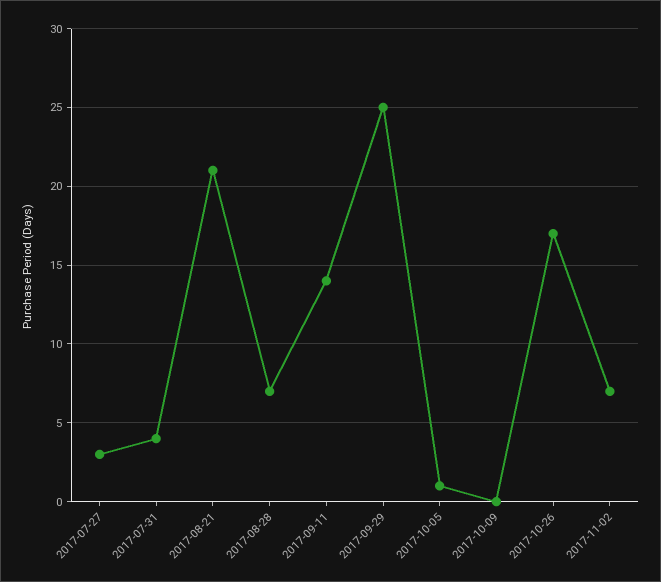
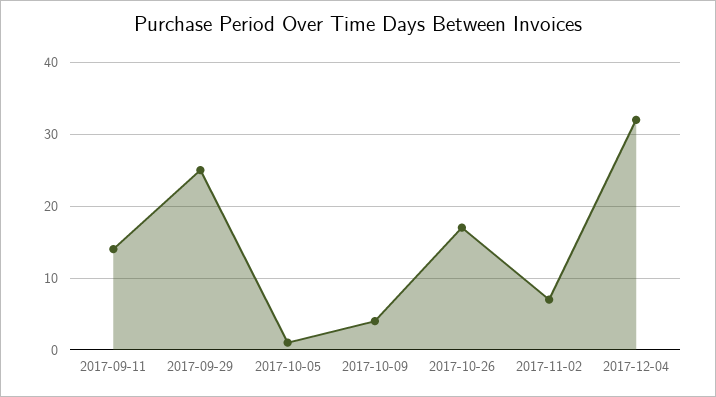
2017-07-27: 3 -> none
2017-07-31: 4 -> none
2017-08-21: 21 -> none
2017-08-28: 7 -> none
2017-10-09: 0 -> 4
2017-12-04: none -> 32

